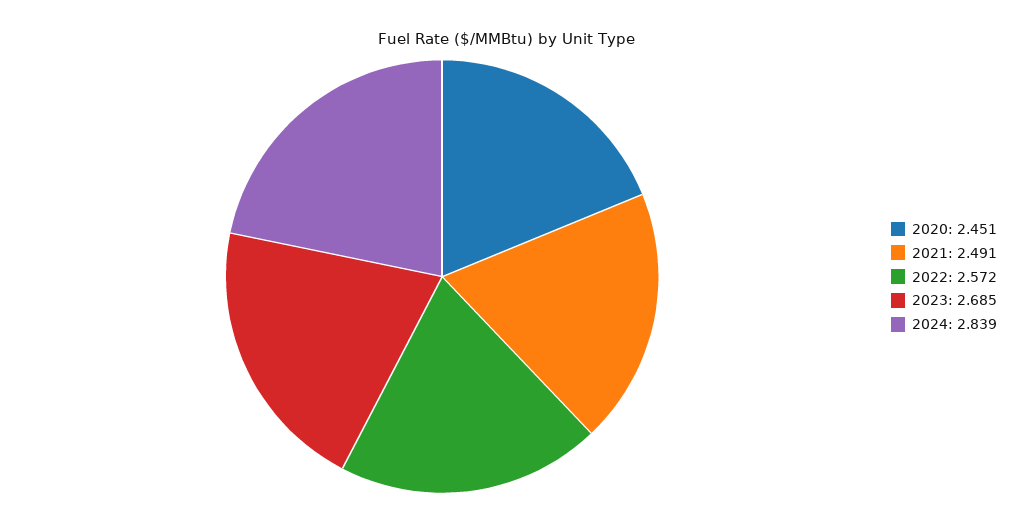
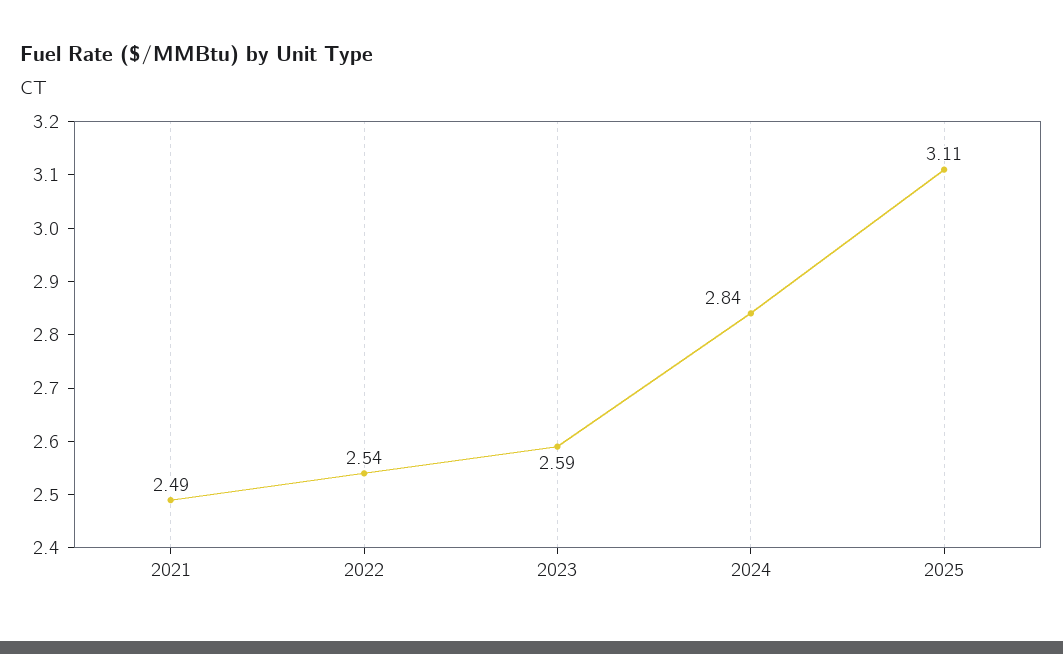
2020: 2.451 -> none
2022: 2.572 -> 2.54
2023: 2.685 -> 2.59
2025: none -> 3.11

